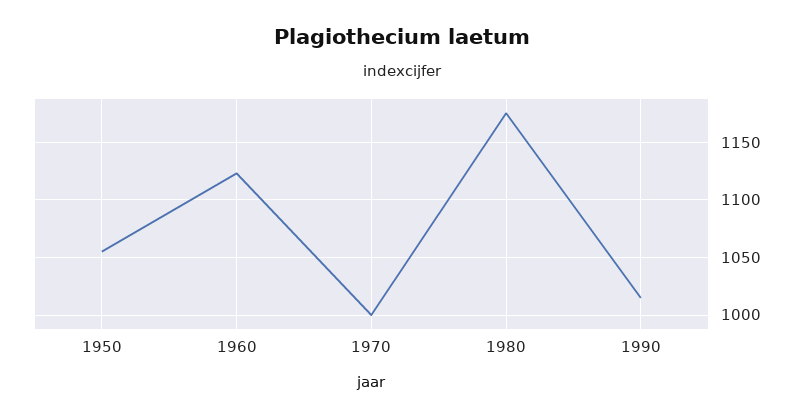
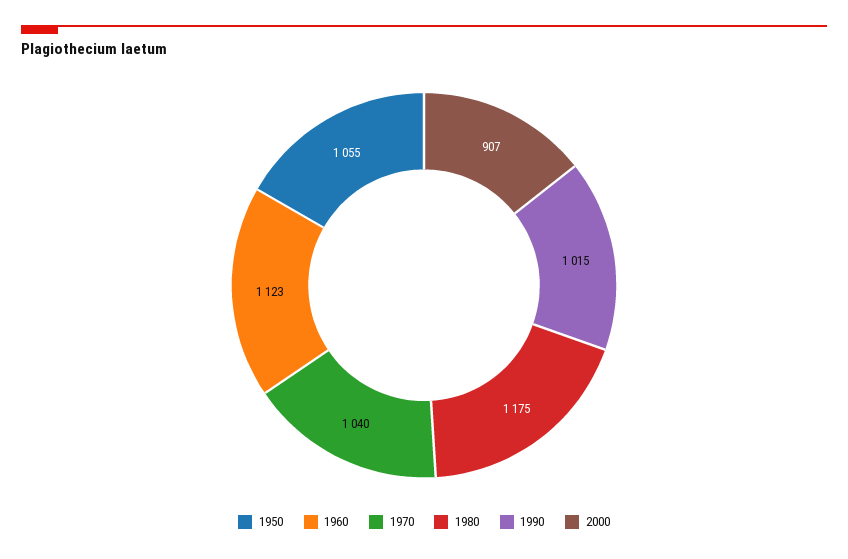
1970: 1000 -> 1040
2000: none -> 907

